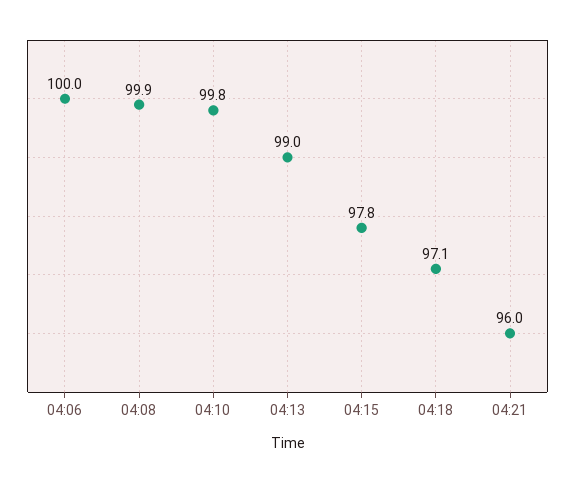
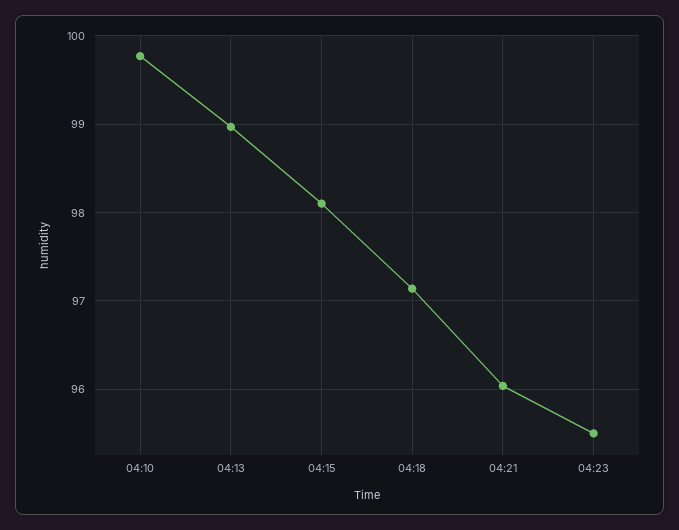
04:06: 100 -> none
04:08: 99.9 -> none
04:15: 97.8 -> 98.1
04:23: none -> 95.5

